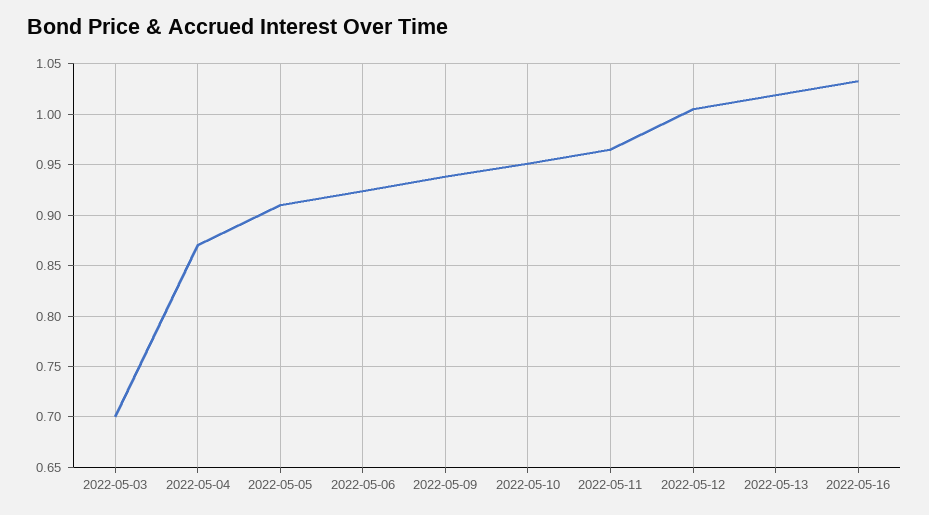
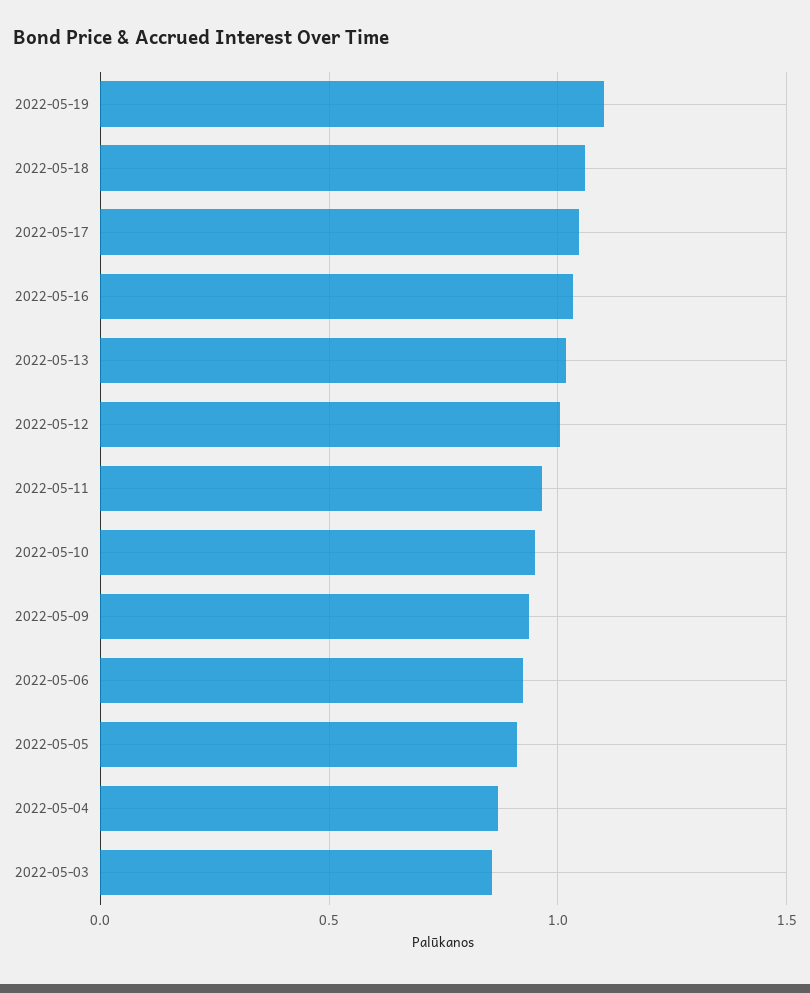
2022-05-03: 0.7 -> 0.85
2022-05-19: none -> 1.1
2022-05-18: none -> 1.05
2022-05-17: none -> 1.05

